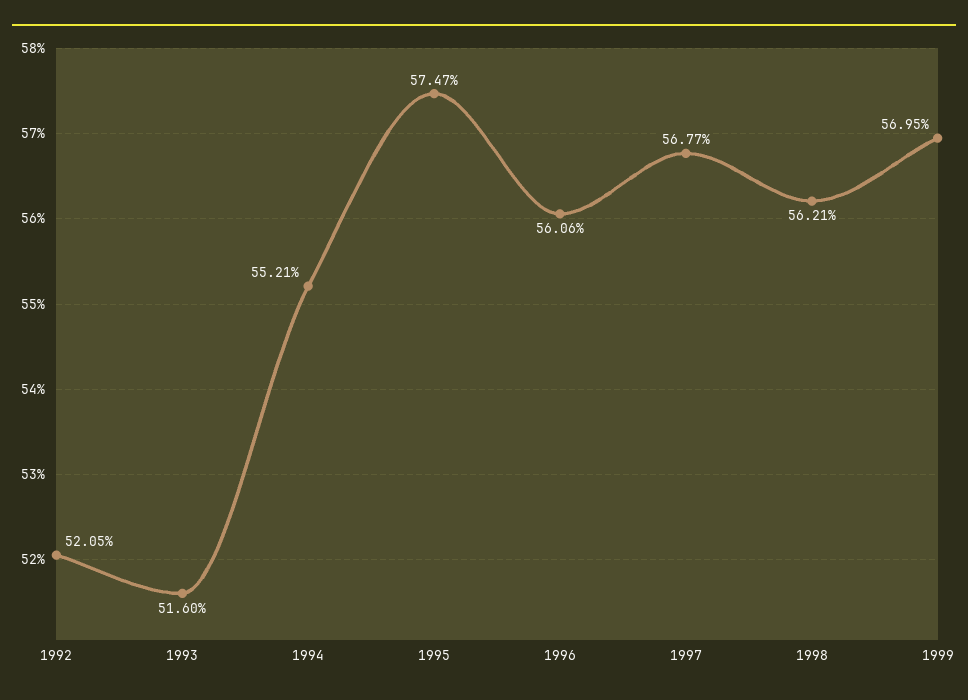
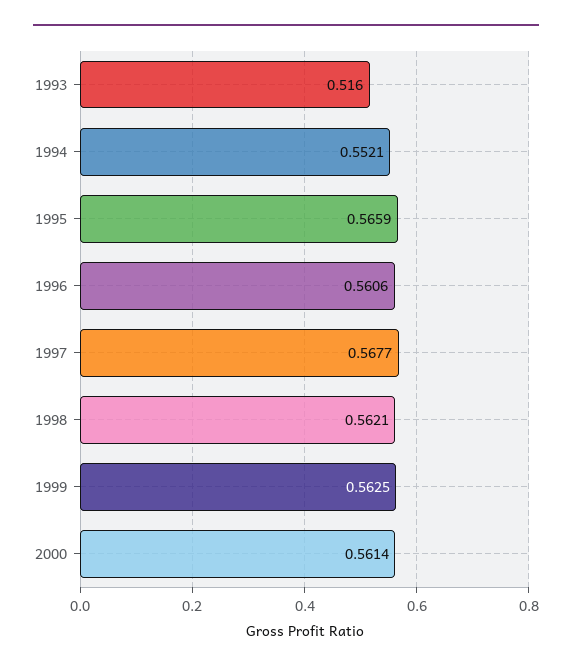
1992: 0.5205 -> none
1995: 0.5747 -> 0.5659
1999: 0.5695 -> 0.5625
2000: none -> 0.5614

